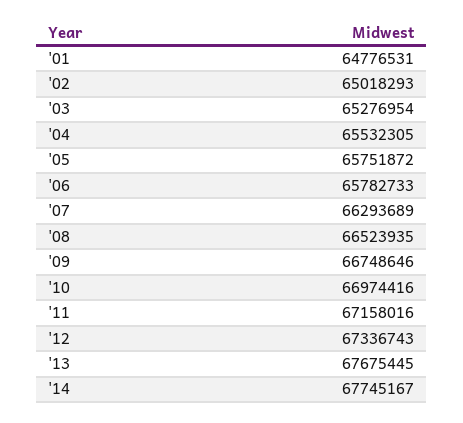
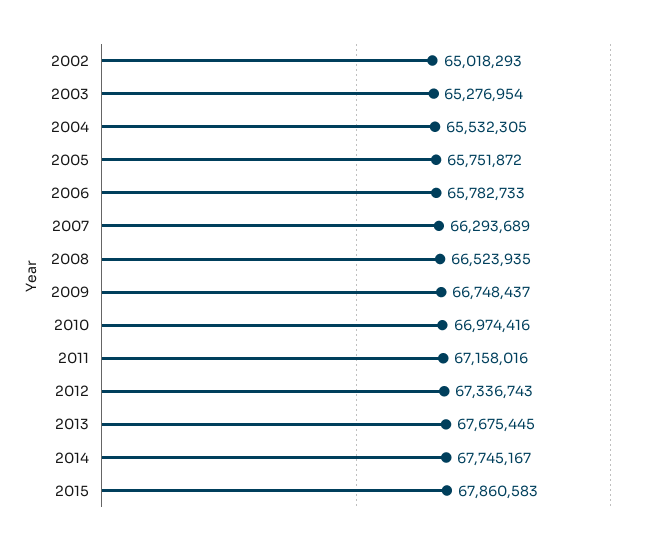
'01: 64776531 -> none
'09: 66748646 -> 66748437
2015: none -> 67860583

